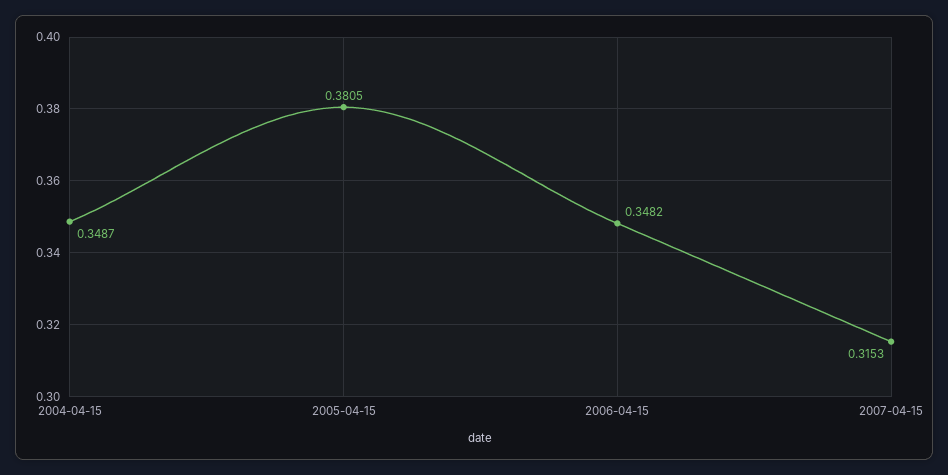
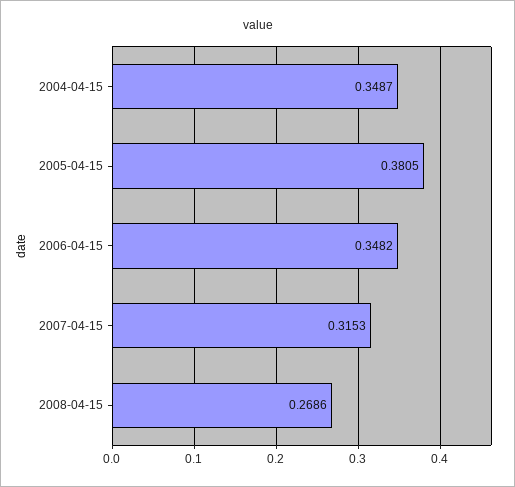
2008-04-15: none -> 0.2686

